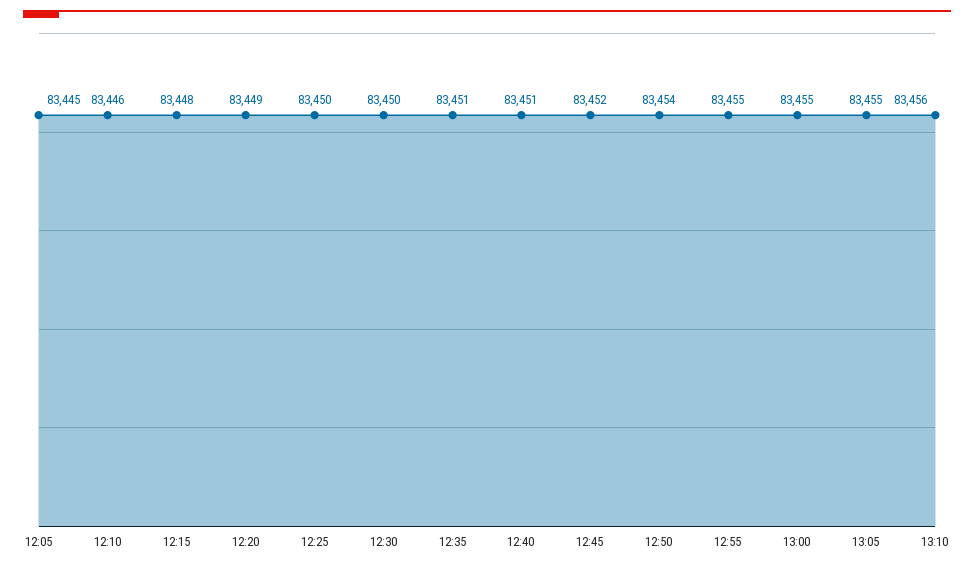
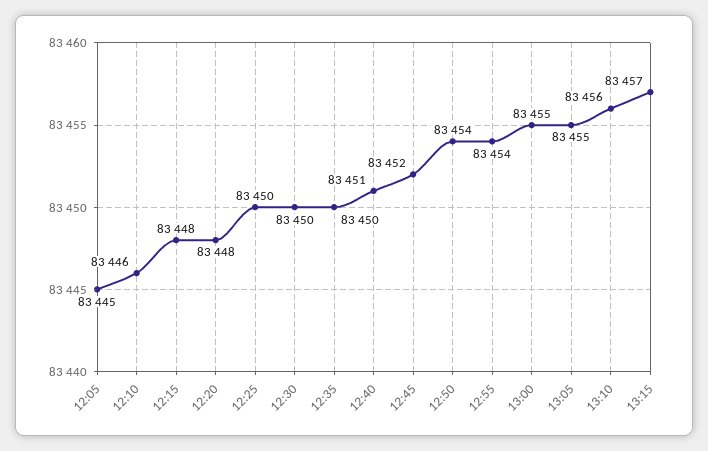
12:20: 83449 -> 83448
12:35: 83451 -> 83450
12:55: 83455 -> 83454
13:15: none -> 83457

